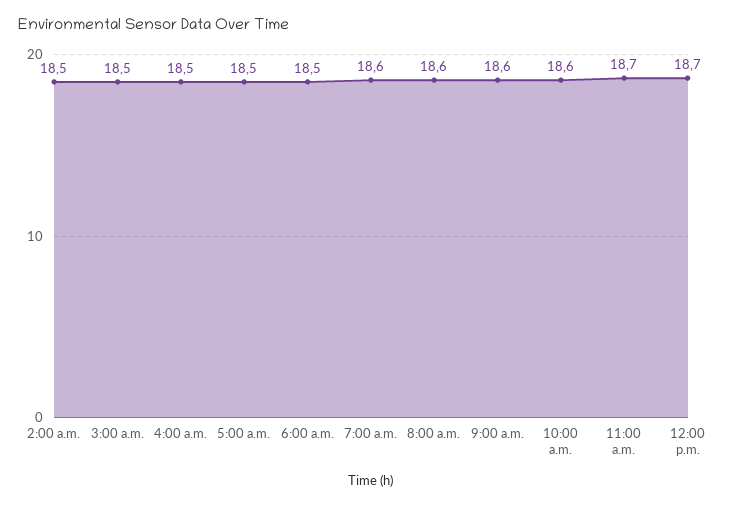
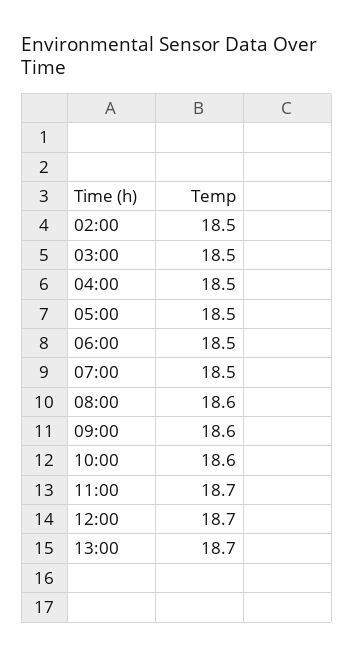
7:00 a.m.: 18.6 -> 18.5
13:00: none -> 18.7

